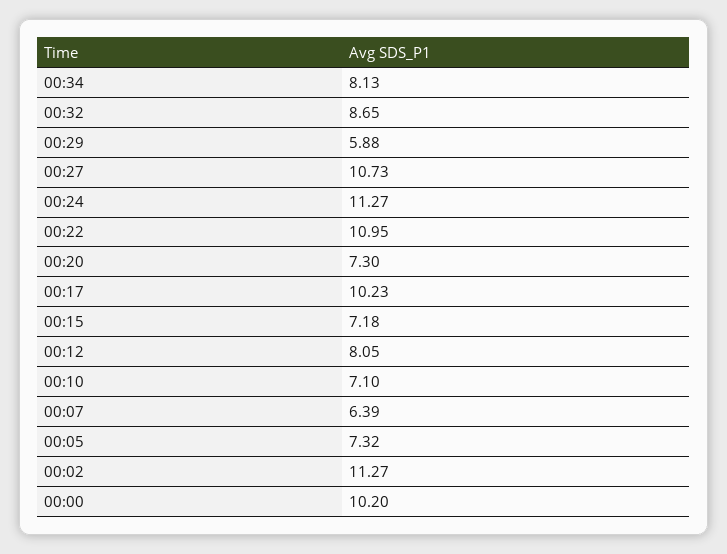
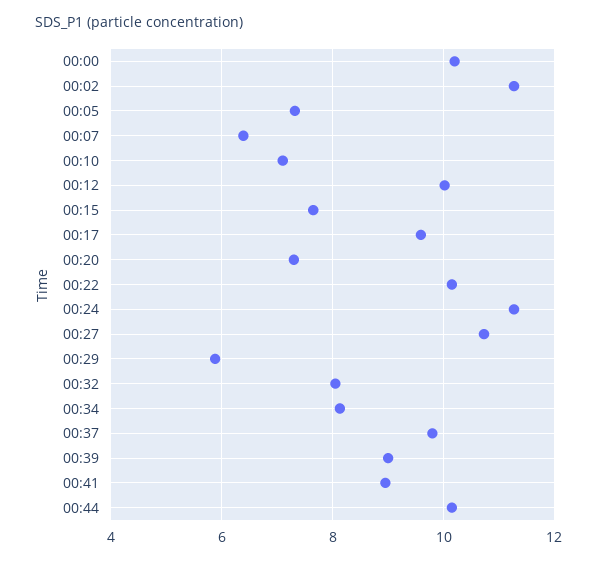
00:32: 8.65 -> 8
00:22: 10.95 -> 10.2
00:17: 10.23 -> 9.6
00:15: 7.18 -> 7.6
00:12: 8.05 -> 10
00:37: none -> 9.8
00:39: none -> 9
00:41: none -> 9
00:44: none -> 10.2

